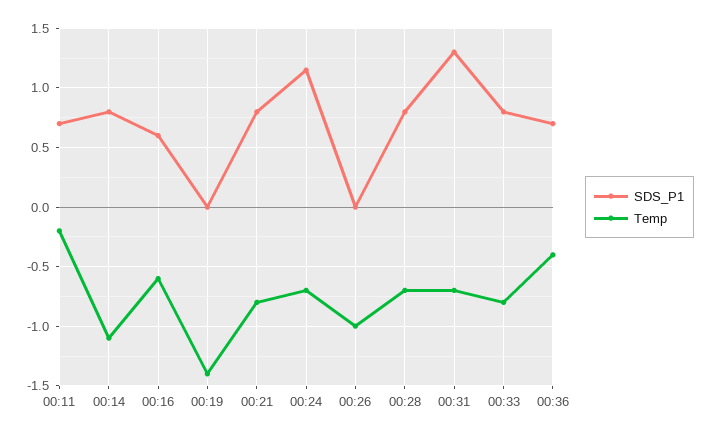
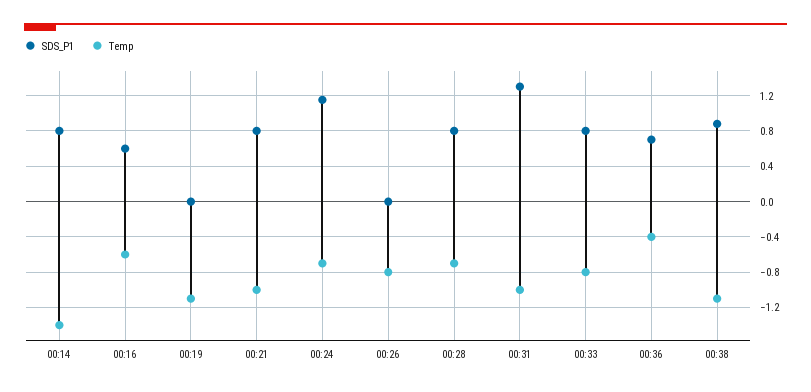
SDS_P1, 00:11: 0.7 -> none
Temp, 00:11: -0.2 -> none
Temp, 00:14: -1.1 -> -1.4
Temp, 00:19: -1.4 -> -1.1
Temp, 00:21: -0.8 -> -1
Temp, 00:26: -1 -> -0.8
Temp, 00:31: -0.7 -> -1
SDS_P1, 00:38: none -> 0.9
Temp, 00:38: none -> -1.1

